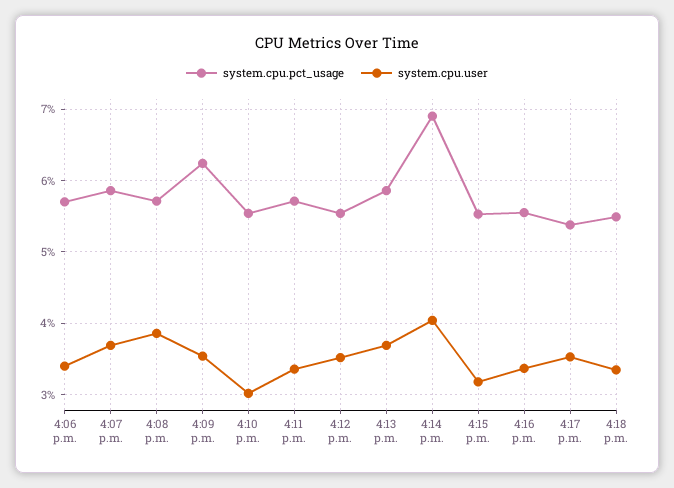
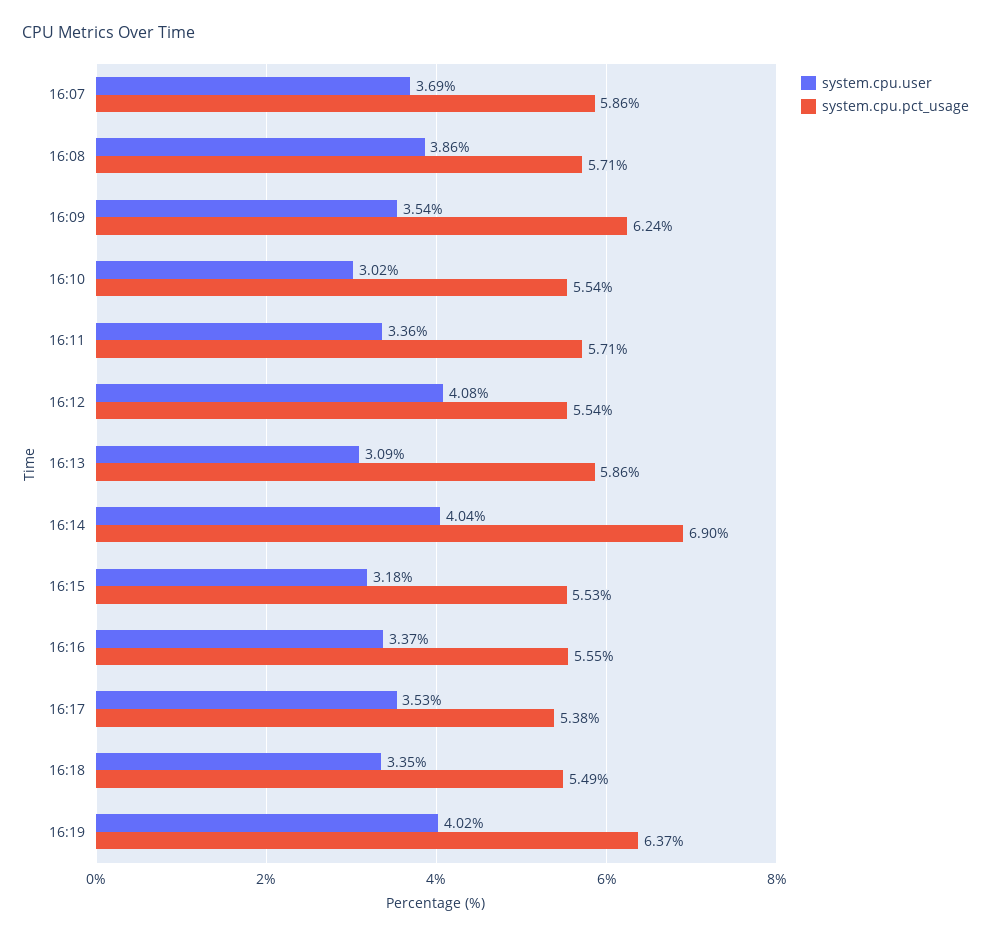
system.cpu.pct_usage, 4:06 p.m.: 5.7 -> none
system.cpu.user, 4:06 p.m.: 3.4 -> none
system.cpu.user, 4:12 p.m.: 3.5 -> 4.08
system.cpu.user, 4:13 p.m.: 3.7 -> 3.09
system.cpu.user, 16:19: none -> 4.02
system.cpu.pct_usage, 16:19: none -> 6.37

